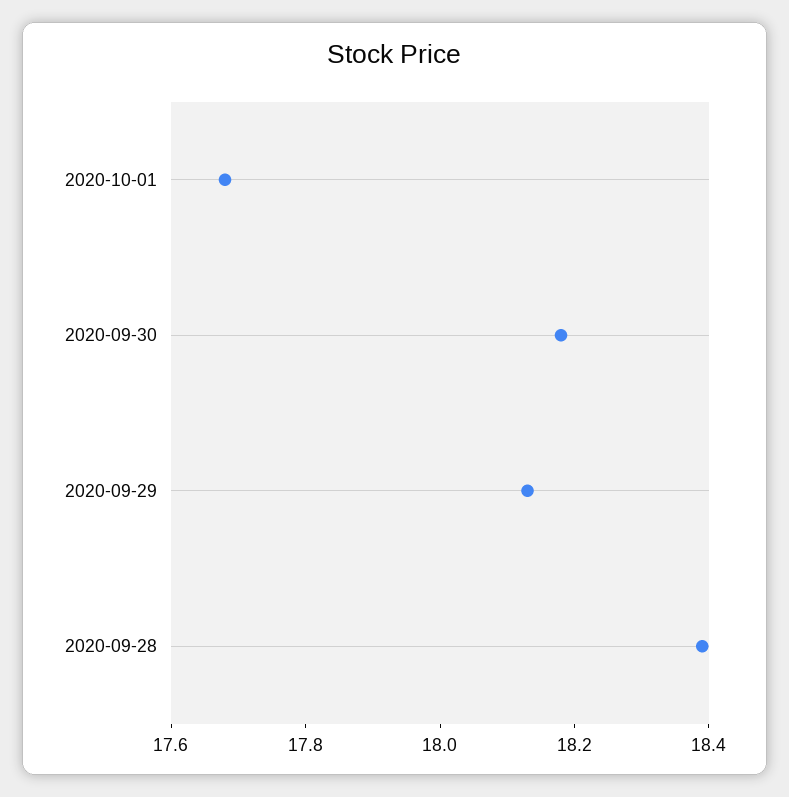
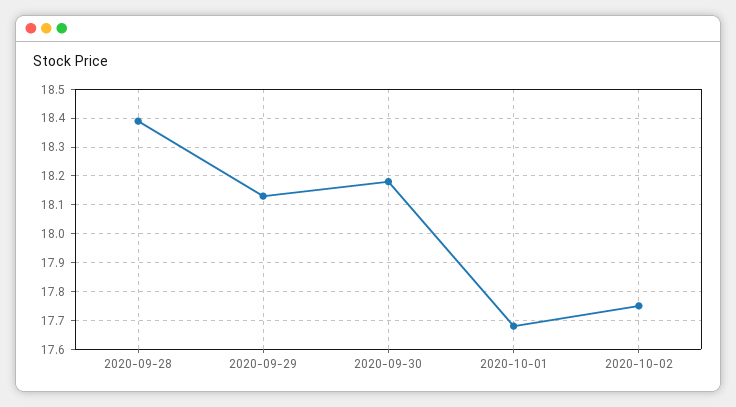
2020-10-02: none -> 17.75

